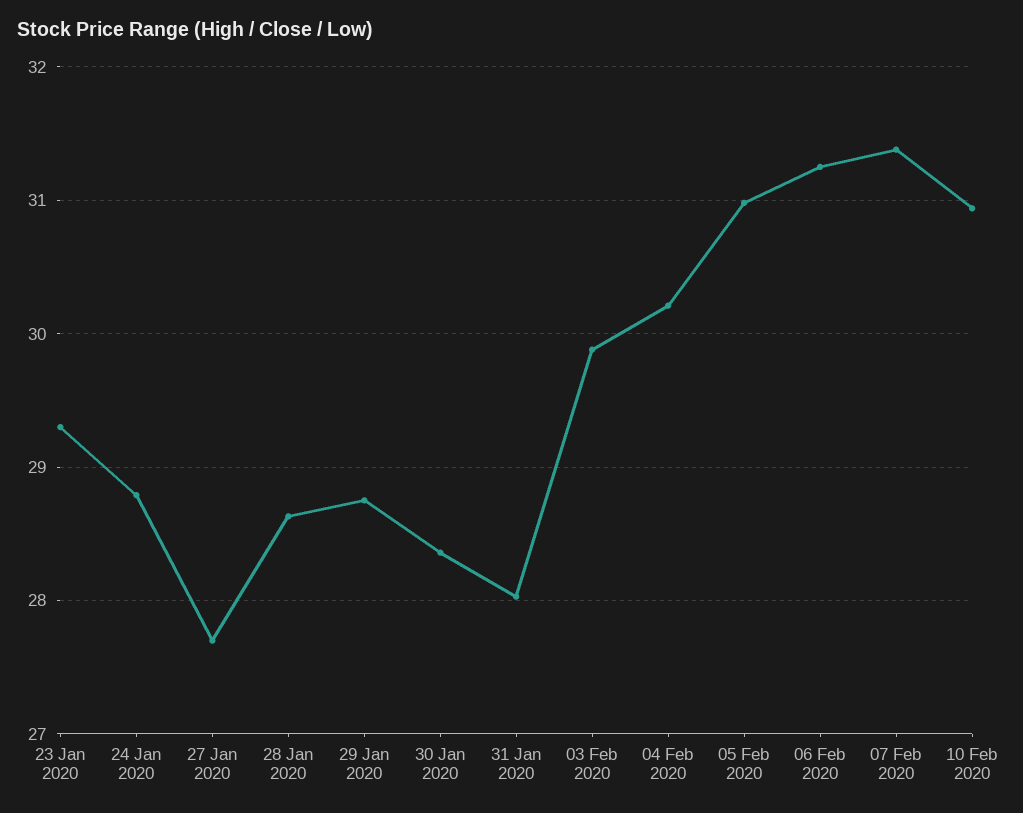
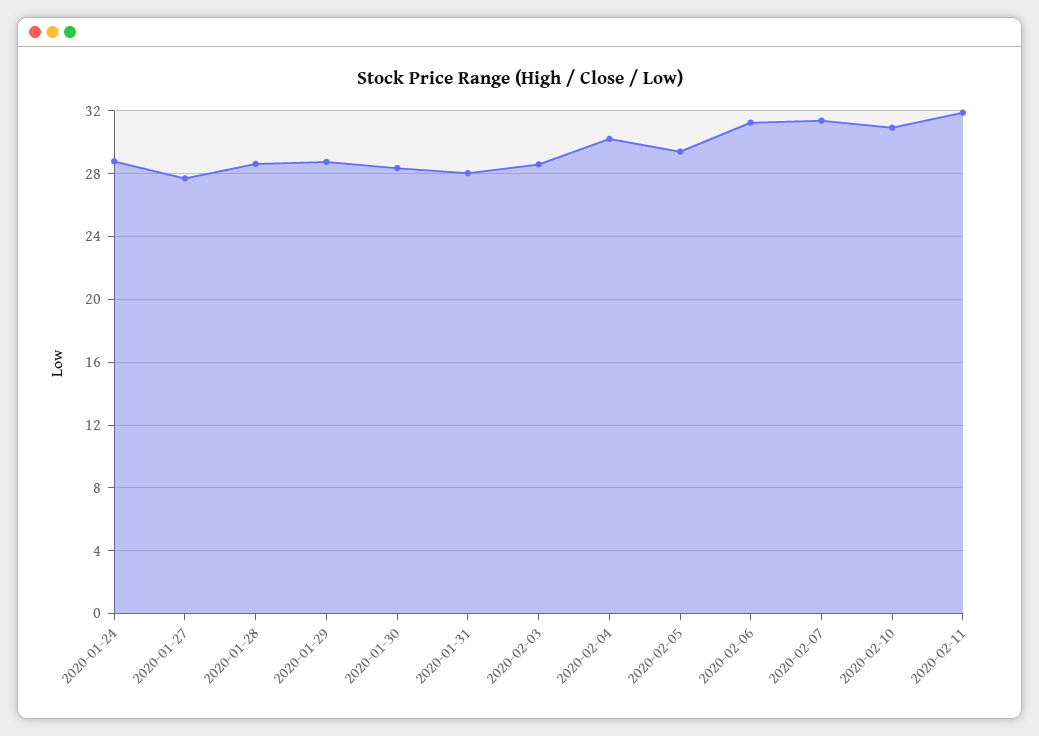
23 Jan 2020: 29.3 -> none
03 Feb 2020: 29.9 -> 28.5
05 Feb 2020: 31 -> 29.5
2020-02-11: none -> 32

